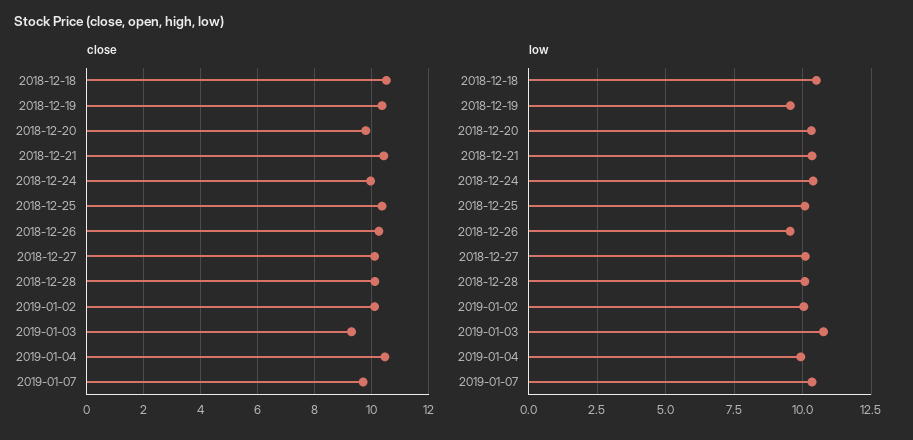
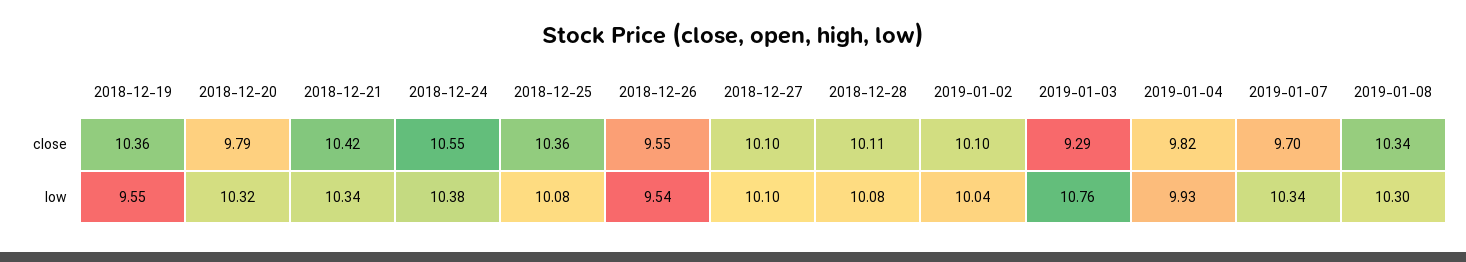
close, 2018-12-18: 10.5 -> none
close, 2018-12-24: 10 -> 10.55
close, 2018-12-26: 10.25 -> 9.55
close, 2019-01-04: 10.5 -> 9.82
low, 2018-12-18: 10.5 -> none
close, 2019-01-08: none -> 10.34
low, 2019-01-08: none -> 10.3

